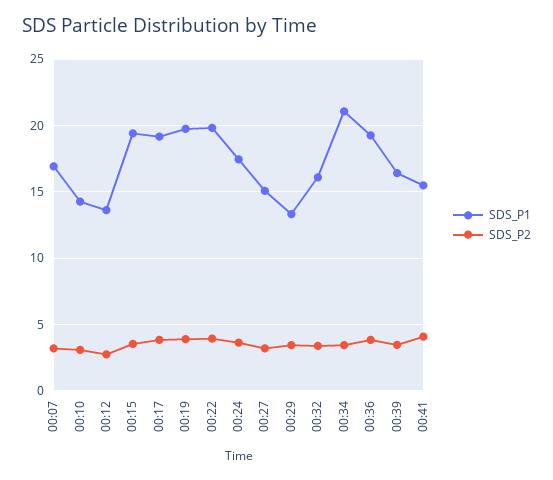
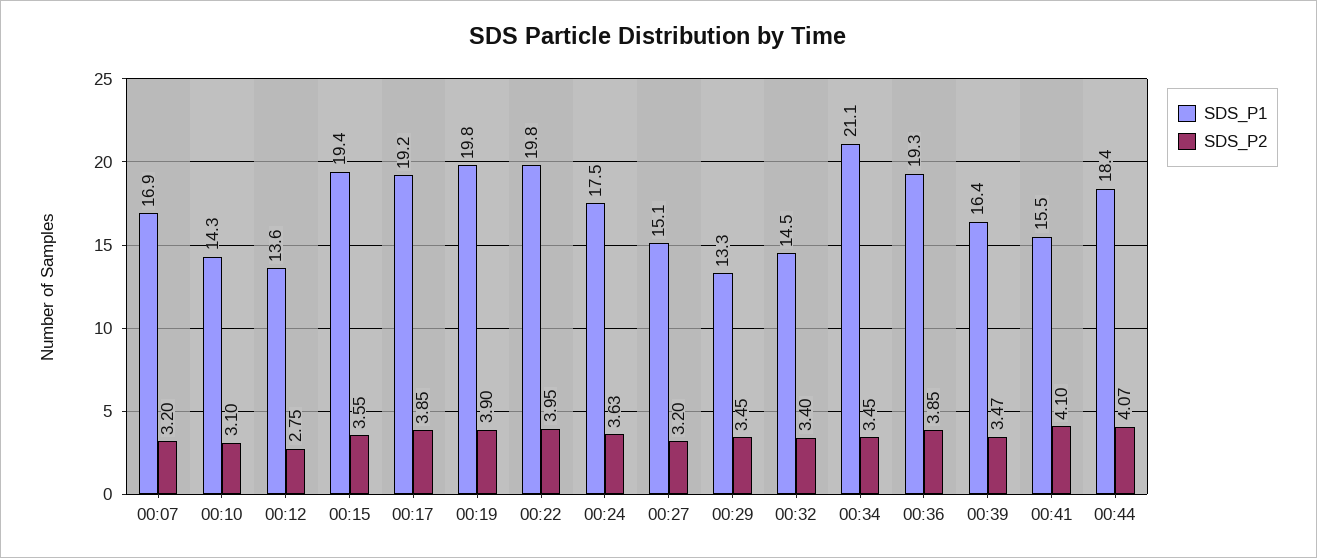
SDS_P1, 00:32: 16 -> 14.5
SDS_P1, 00:44: none -> 18.4
SDS_P2, 00:44: none -> 4.07

